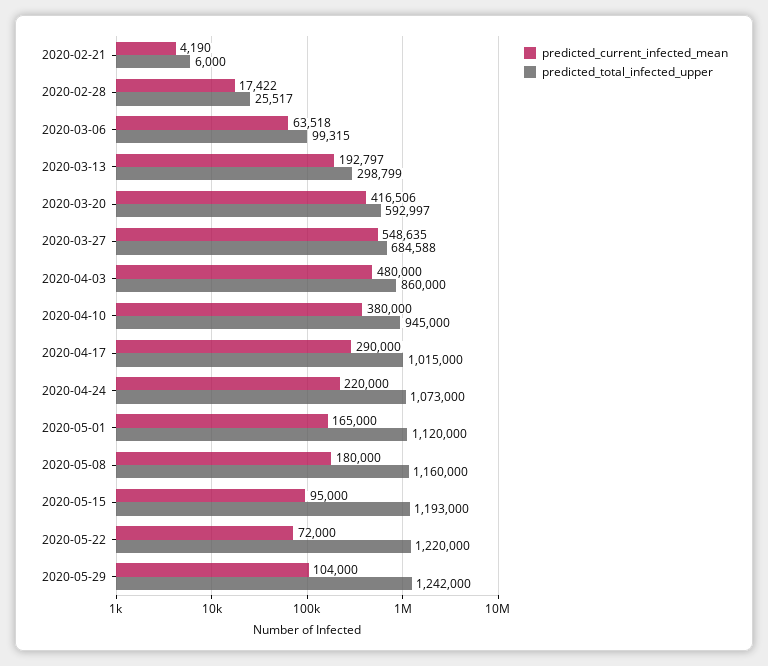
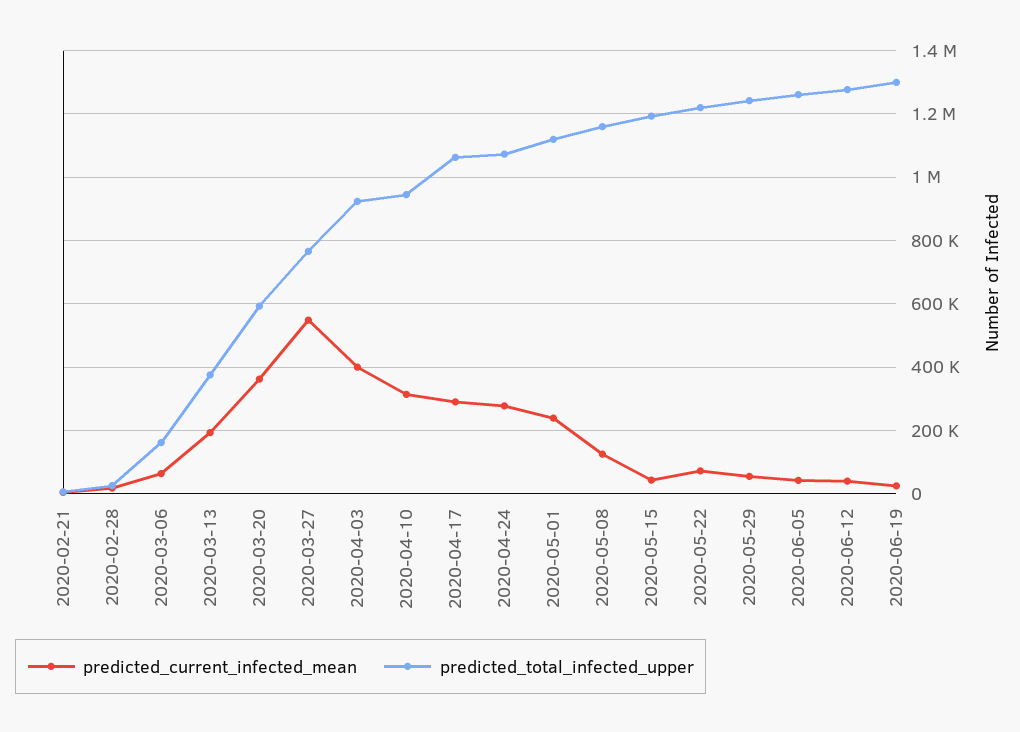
predicted_total_infected_upper, 2020-03-06: 99315 -> 160000
predicted_total_infected_upper, 2020-03-13: 298799 -> 380000
predicted_current_infected_mean, 2020-03-20: 416506 -> 360000
predicted_total_infected_upper, 2020-03-27: 684588 -> 760000
predicted_current_infected_mean, 2020-04-03: 480000 -> 400000
predicted_total_infected_upper, 2020-04-03: 860000 -> 920000
predicted_current_infected_mean, 2020-04-10: 380000 -> 320000
predicted_total_infected_upper, 2020-04-17: 1015000 -> 1060000
predicted_current_infected_mean, 2020-04-24: 220000 -> 280000
predicted_current_infected_mean, 2020-05-01: 165000 -> 240000
predicted_current_infected_mean, 2020-05-08: 180000 -> 120000
predicted_current_infected_mean, 2020-05-15: 95000 -> 40000
predicted_current_infected_mean, 2020-05-29: 104000 -> 60000
predicted_current_infected_mean, 2020-06-05: none -> 40000
predicted_total_infected_upper, 2020-06-05: none -> 1260000
predicted_current_infected_mean, 2020-06-12: none -> 40000
predicted_total_infected_upper, 2020-06-12: none -> 1280000
predicted_current_infected_mean, 2020-06-19: none -> 20000
predicted_total_infected_upper, 2020-06-19: none -> 1300000

